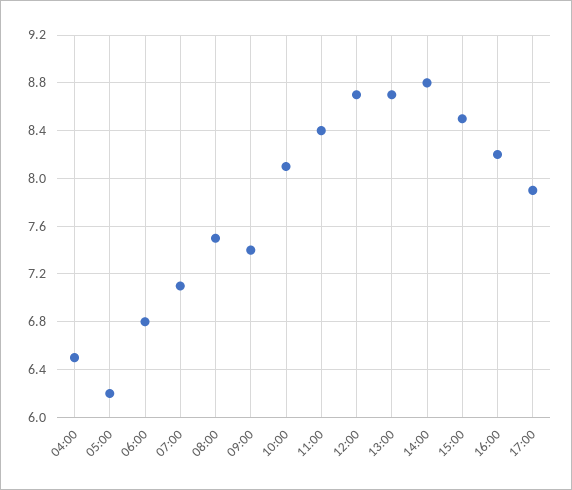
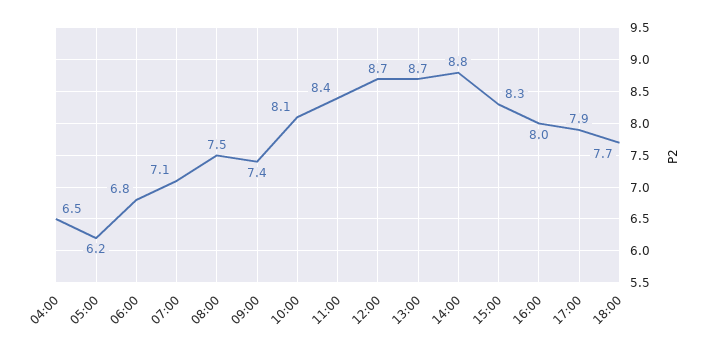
15:00: 8.5 -> 8.3
16:00: 8.2 -> 8
18:00: none -> 7.7

